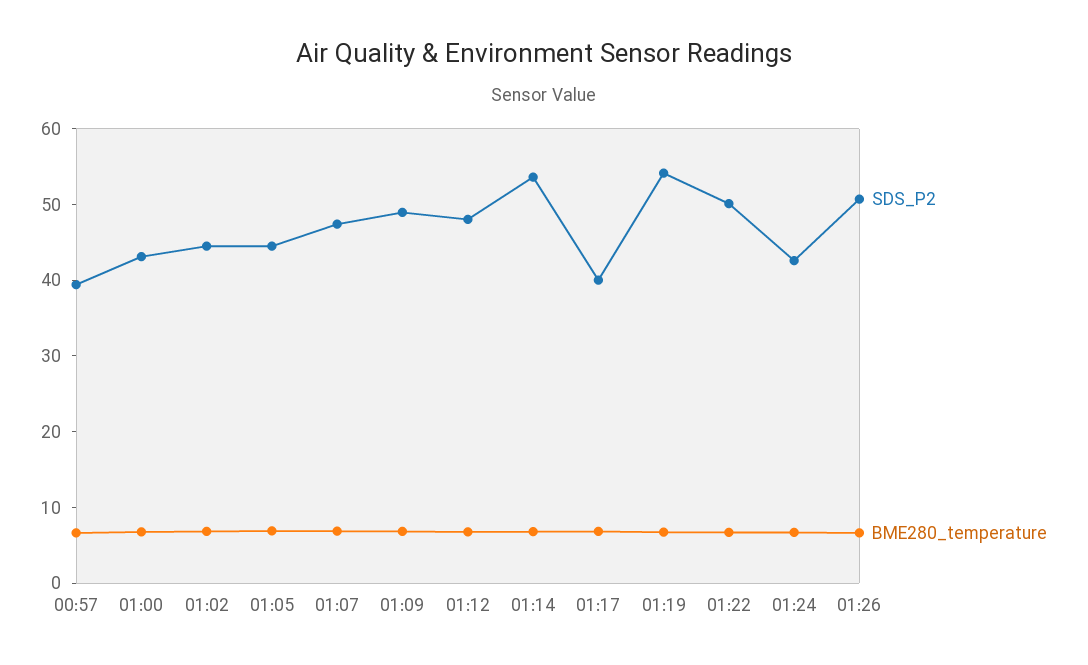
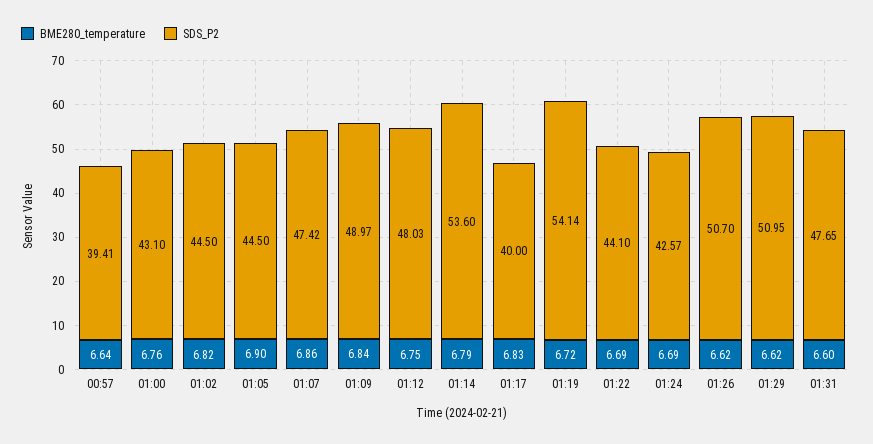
SDS_P2, 01:22: 50 -> 44.1
BME280_temperature, 01:29: none -> 6.62
SDS_P2, 01:29: none -> 50.95
BME280_temperature, 01:31: none -> 6.6
SDS_P2, 01:31: none -> 47.65

